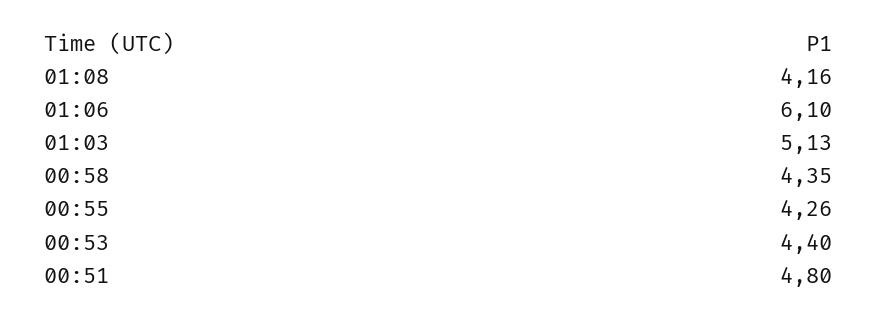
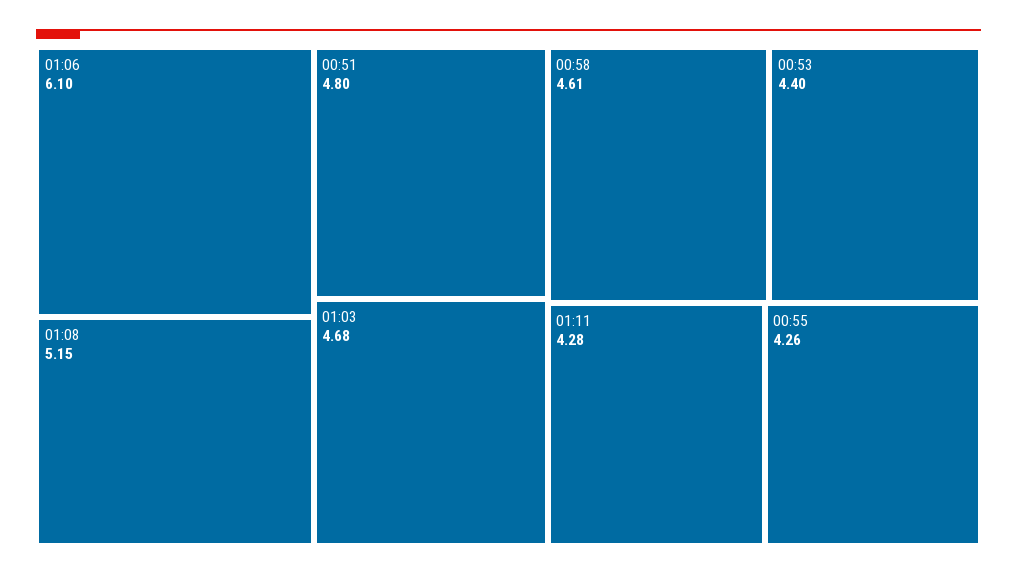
01:08: 4.16 -> 5.15
01:03: 5.13 -> 4.68
00:58: 4.35 -> 4.61
01:11: none -> 4.28

